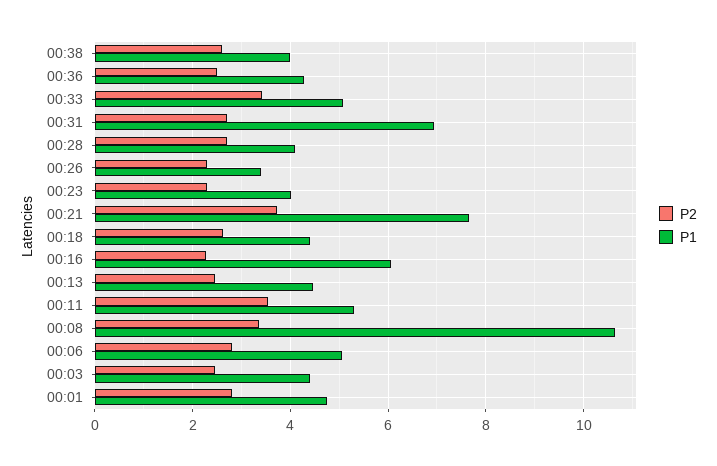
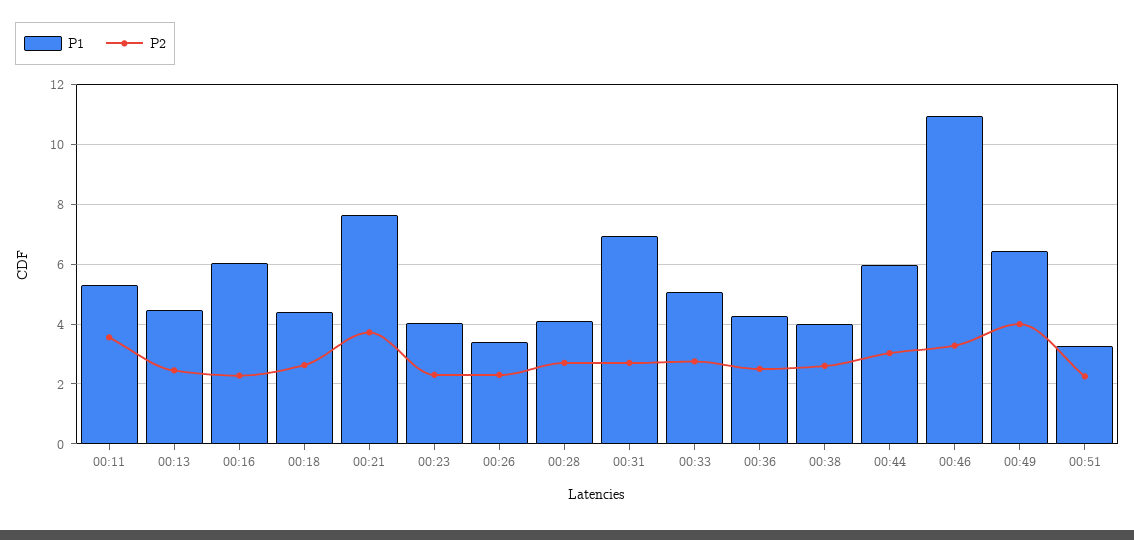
P2, 00:33: 3.4 -> 2.75
P2, 00:08: 3.4 -> none
P1, 00:08: 10.6 -> none
P2, 00:06: 2.8 -> none
P1, 00:06: 5 -> none
P2, 00:03: 2.4 -> none
P1, 00:03: 4.4 -> none
P2, 00:01: 2.8 -> none
P1, 00:01: 4.8 -> none
P1, 00:44: none -> 6
P2, 00:44: none -> 3
P1, 00:46: none -> 11
P2, 00:46: none -> 3.25
P1, 00:49: none -> 6.5
P2, 00:49: none -> 4
P1, 00:51: none -> 3.25
P2, 00:51: none -> 2.25

